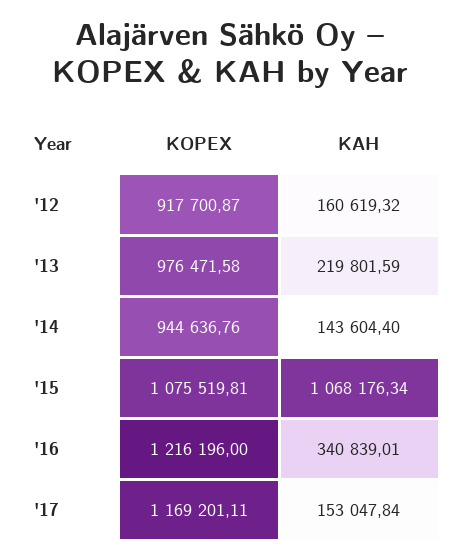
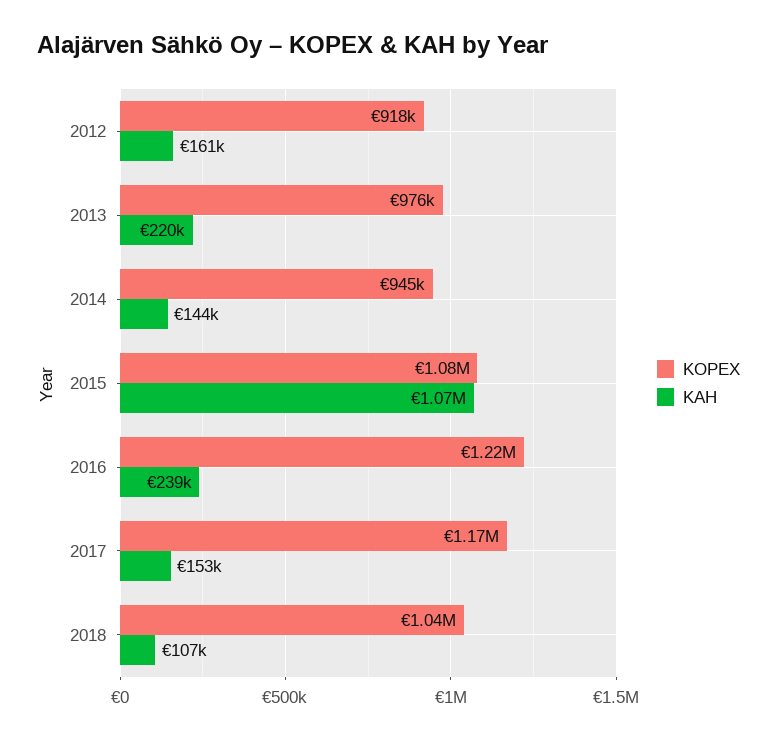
KAH, '16: 340839.01 -> 239000
KOPEX, 2018: none -> 1040000
KAH, 2018: none -> 107000

